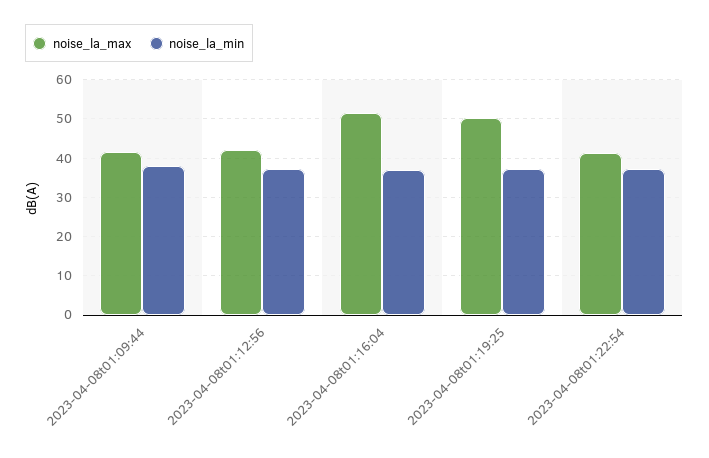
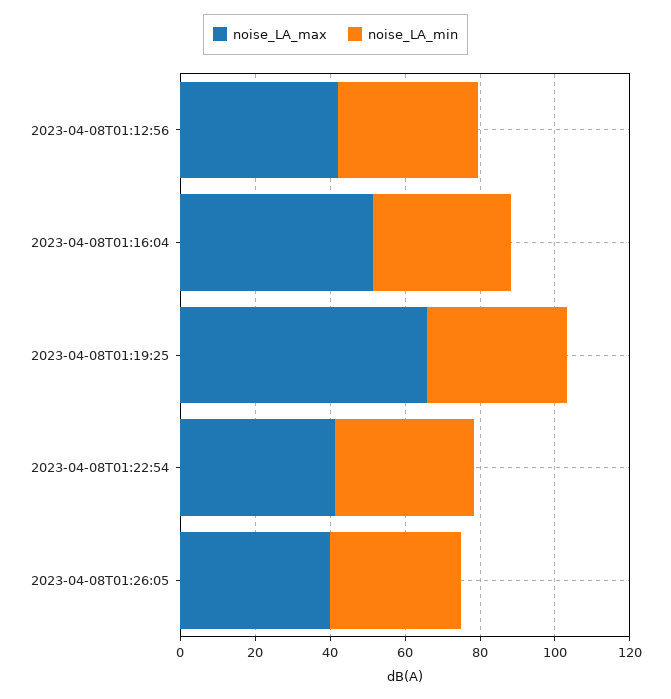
noise_la_max, 2023-04-08t01:09:44: 42 -> none
noise_la_min, 2023-04-08t01:09:44: 38 -> none
noise_la_max, 2023-04-08t01:19:25: 50 -> 65
noise_la_max, 2023-04-08T01:26:05: none -> 40
noise_la_min, 2023-04-08T01:26:05: none -> 35

